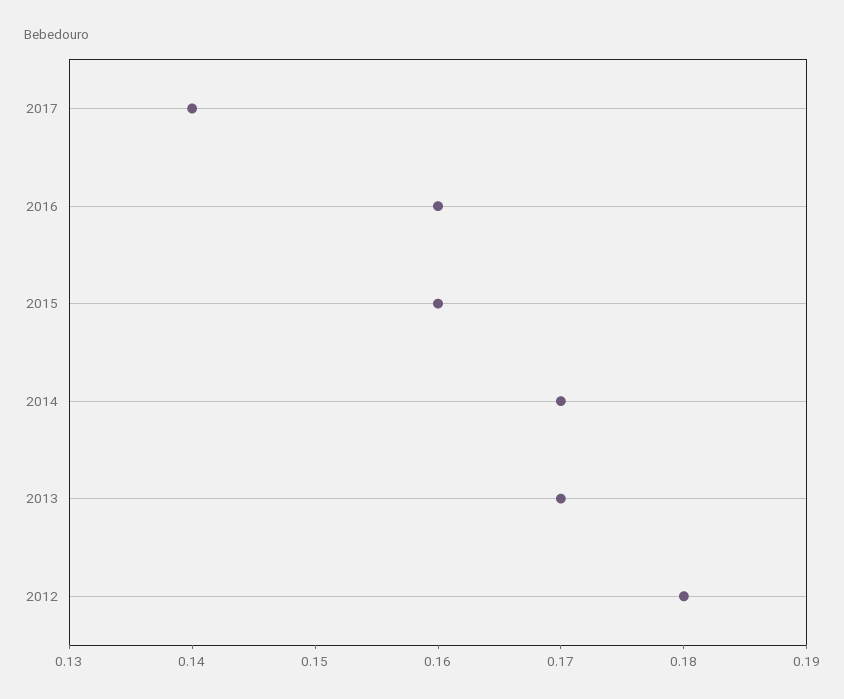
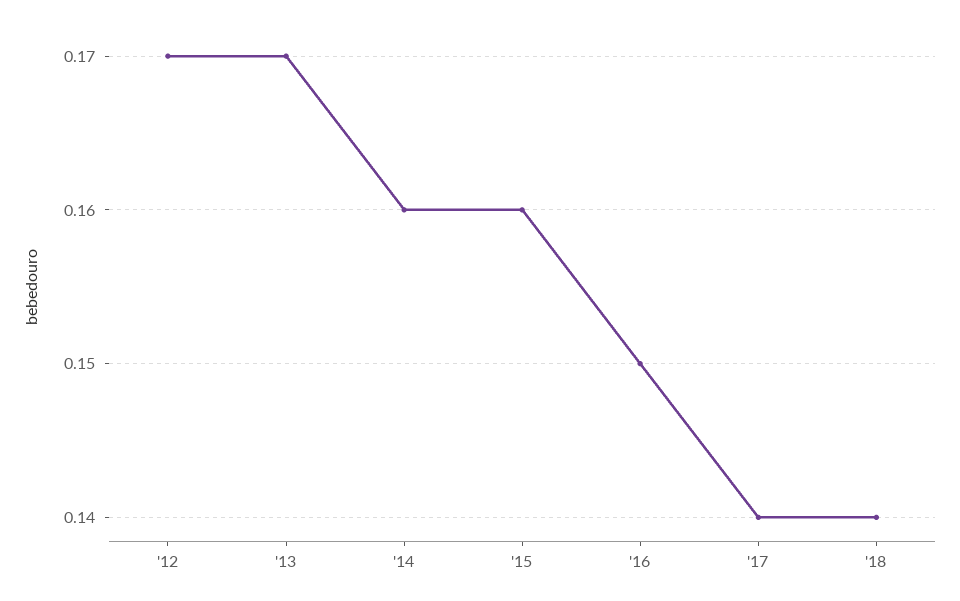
2016: 0.16 -> 0.15
2014: 0.17 -> 0.16
2012: 0.18 -> 0.17
'18: none -> 0.14

